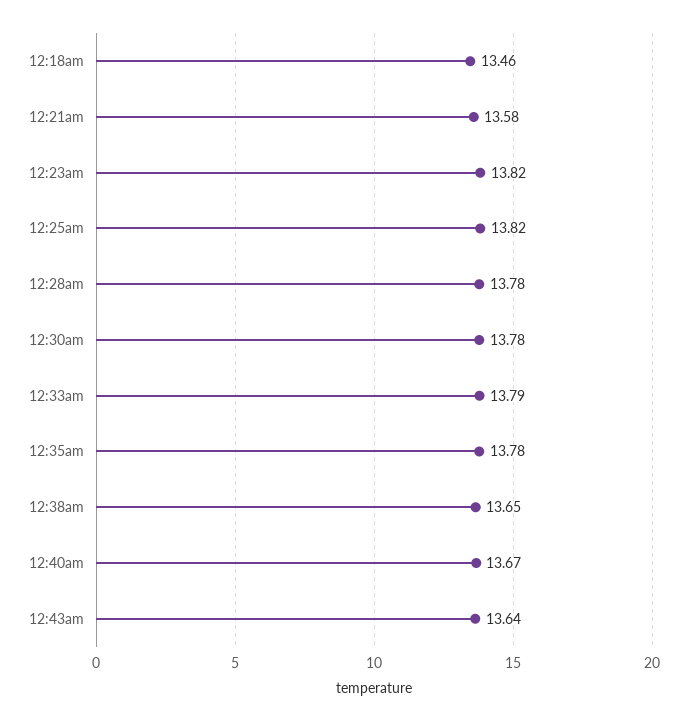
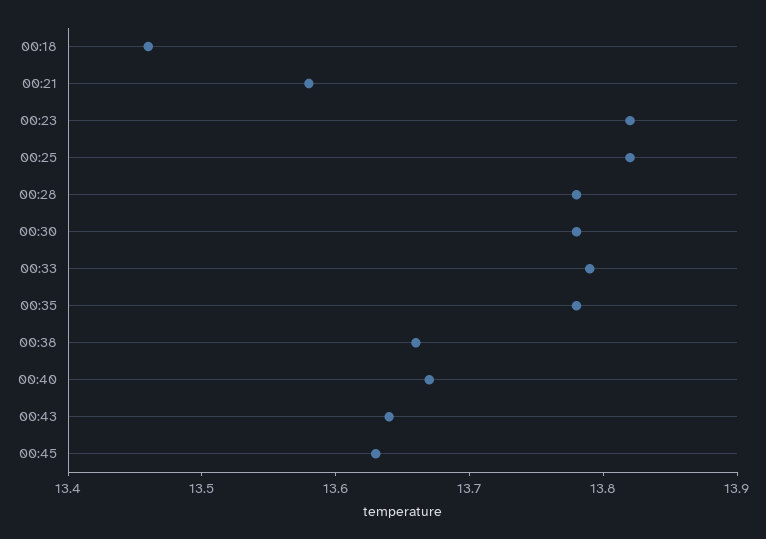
12:38am: 13.65 -> 13.66
00:45: none -> 13.63

